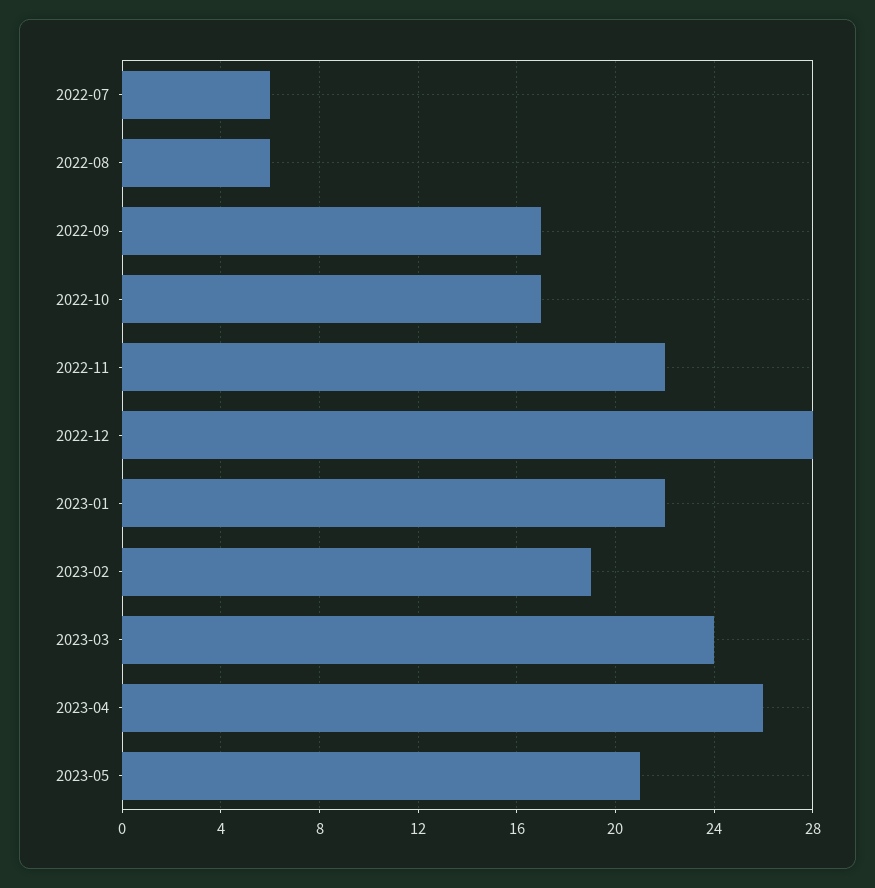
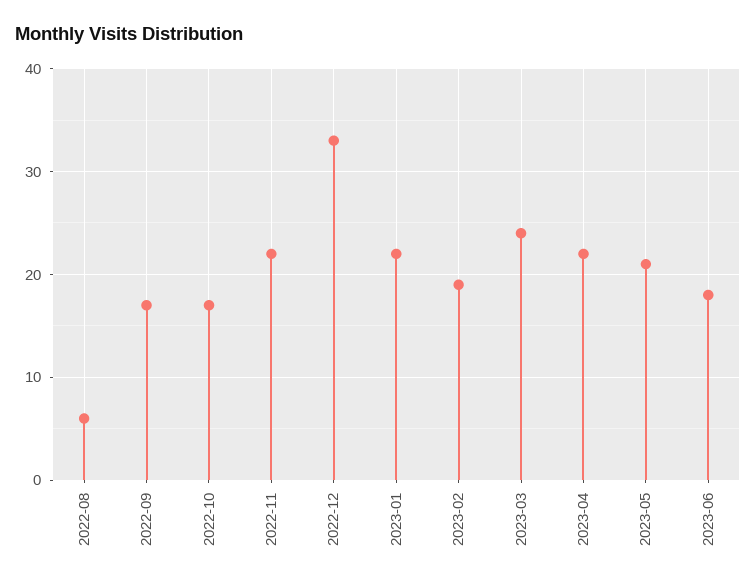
2022-07: 6 -> none
2022-12: 28 -> 33
2023-04: 26 -> 22
2023-06: none -> 18

